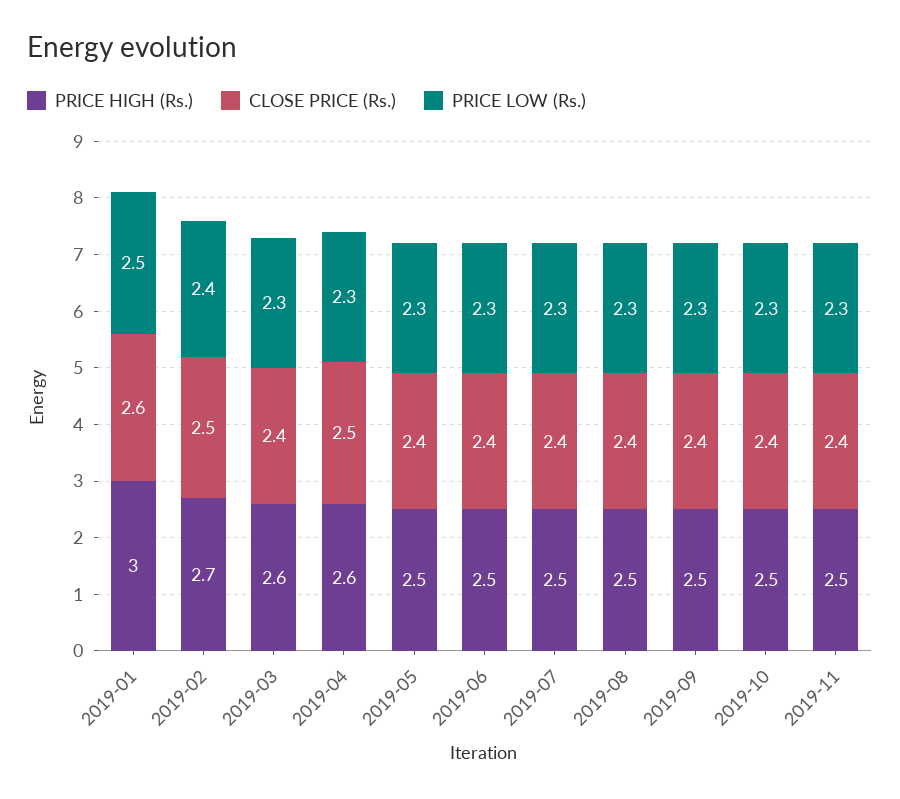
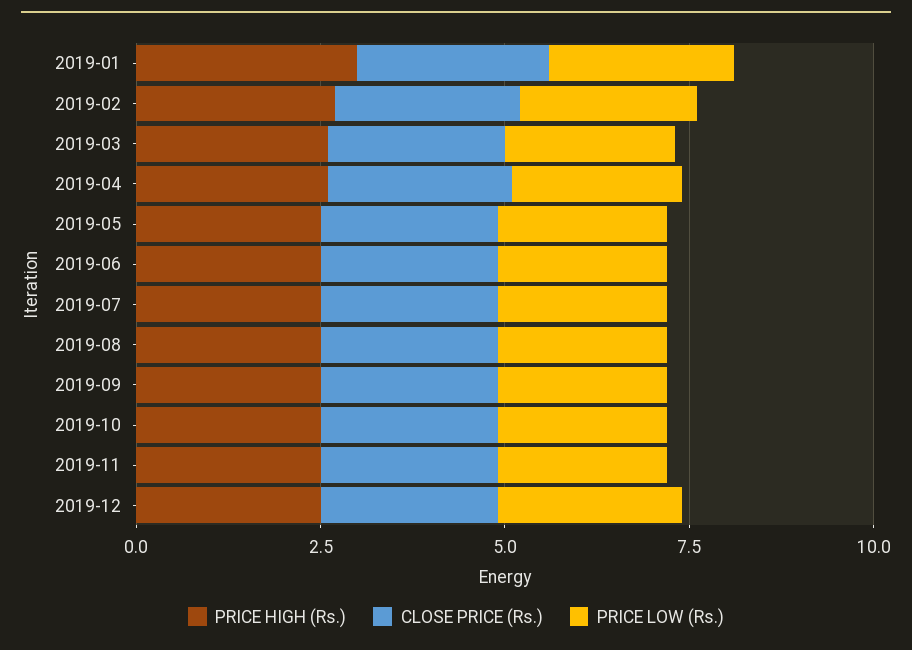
PRICE HIGH (Rs.), 2019-12: none -> 2.5
CLOSE PRICE (Rs.), 2019-12: none -> 2.5
PRICE LOW (Rs.), 2019-12: none -> 2.5

